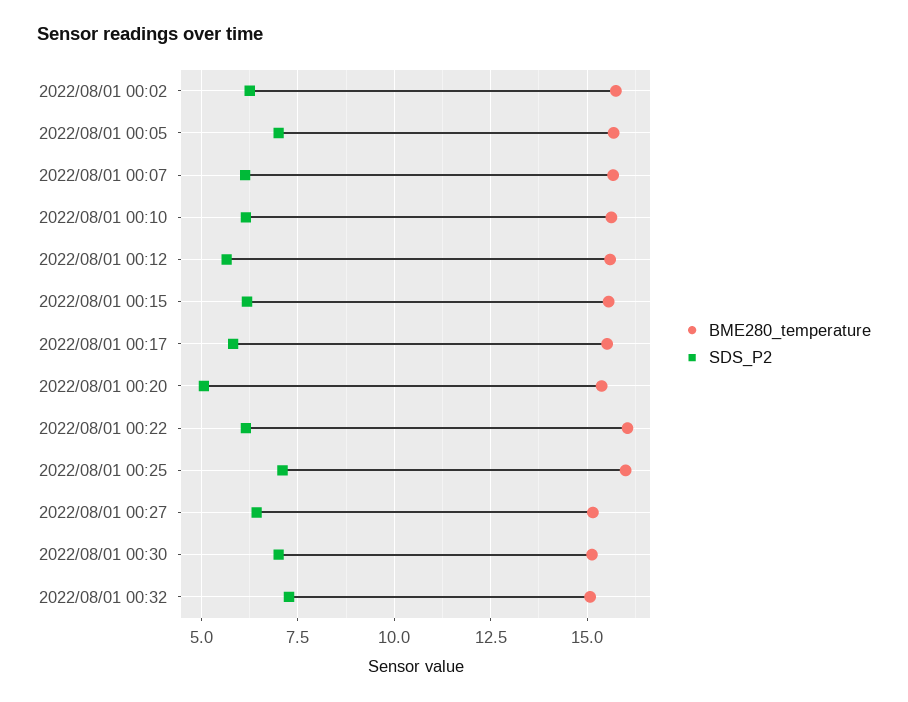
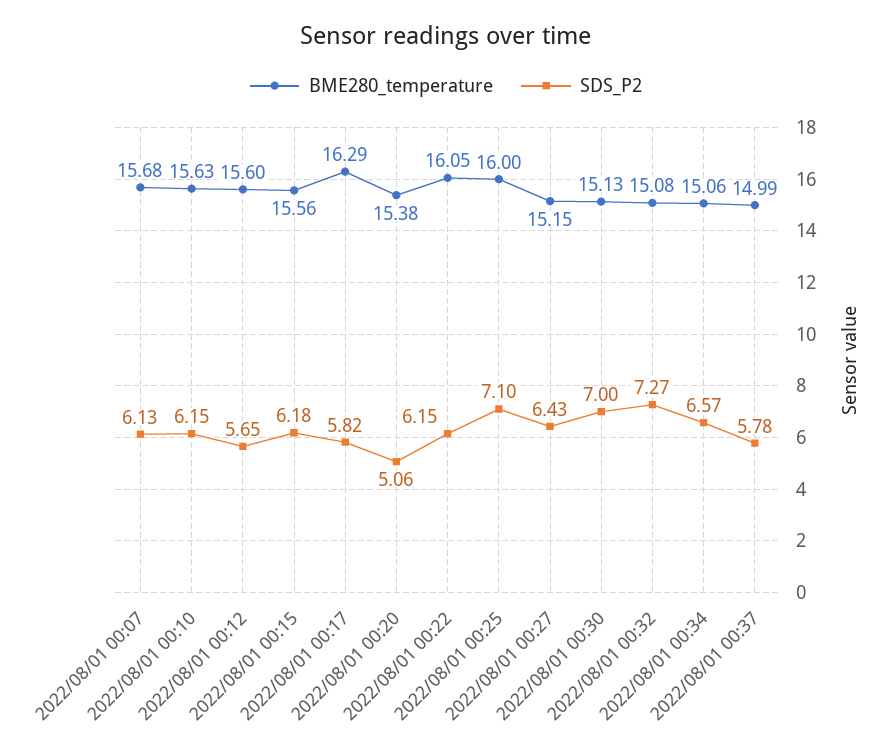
BME280_temperature, 2022/08/01 00:02: 15.75 -> none
SDS_P2, 2022/08/01 00:02: 6.25 -> none
BME280_temperature, 2022/08/01 00:05: 15.75 -> none
SDS_P2, 2022/08/01 00:05: 7 -> none
BME280_temperature, 2022/08/01 00:17: 15.5 -> 16.29
BME280_temperature, 2022/08/01 00:34: none -> 15.06
SDS_P2, 2022/08/01 00:34: none -> 6.57
BME280_temperature, 2022/08/01 00:37: none -> 14.99
SDS_P2, 2022/08/01 00:37: none -> 5.78

